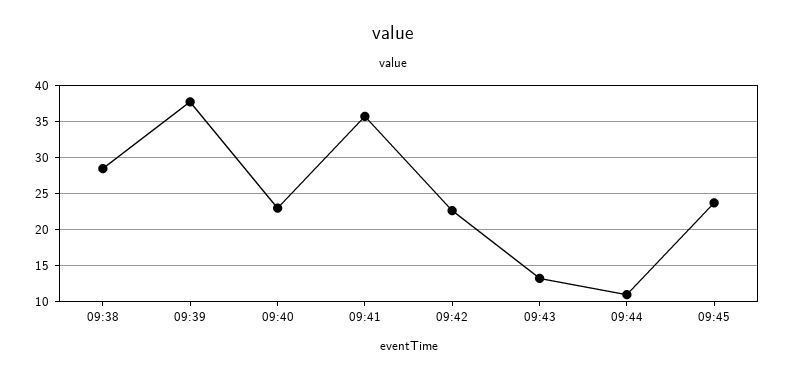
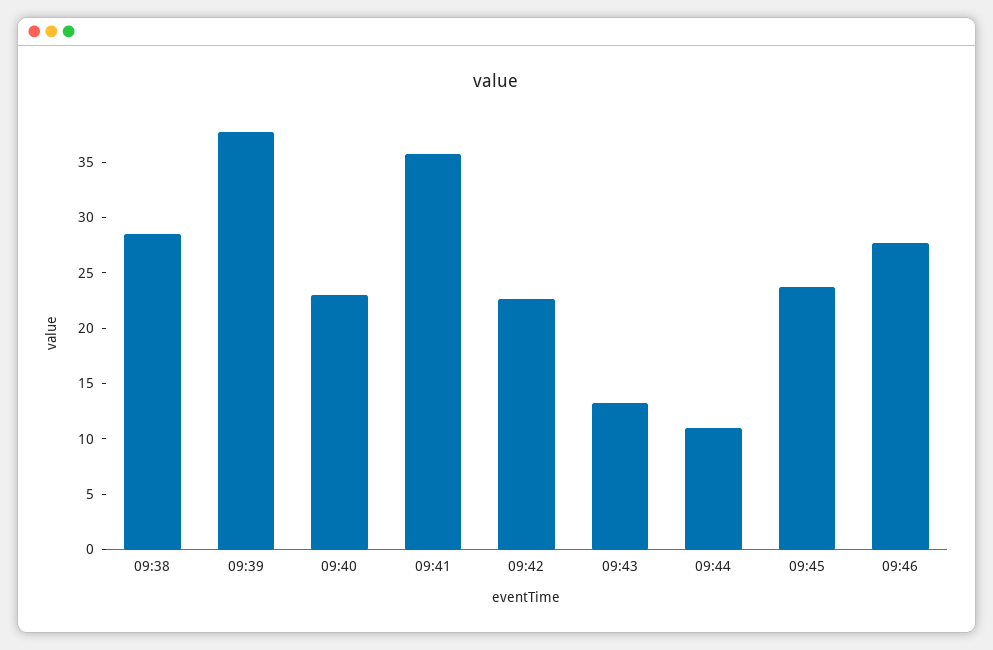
09:46: none -> 28

